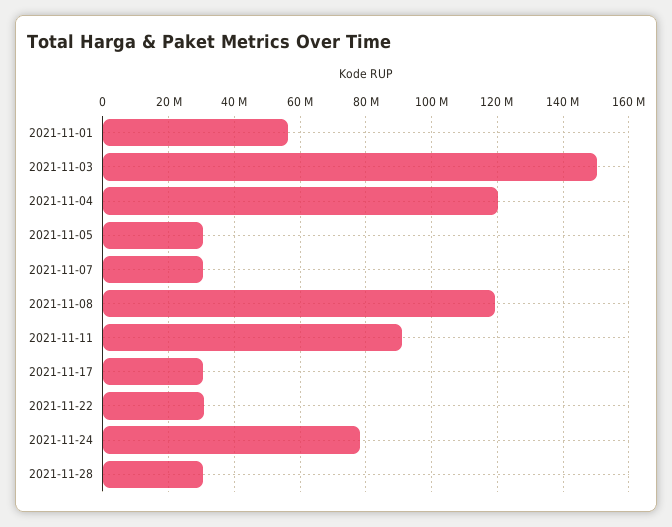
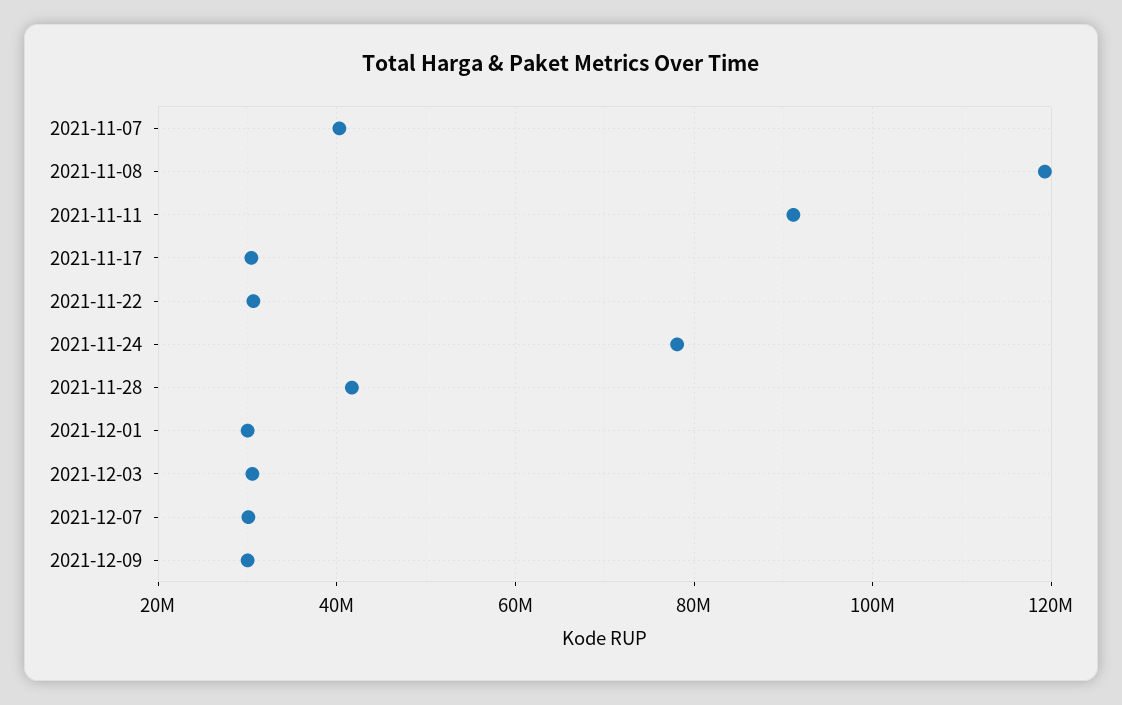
2021-11-01: 56000000 -> none
2021-11-03: 150000000 -> none
2021-11-04: 120000000 -> none
2021-11-05: 30000000 -> none
2021-11-07: 30000000 -> 40000000
2021-11-28: 30000000 -> 42000000
2021-12-01: none -> 30000000
2021-12-03: none -> 30000000
2021-12-07: none -> 30000000
2021-12-09: none -> 30000000

